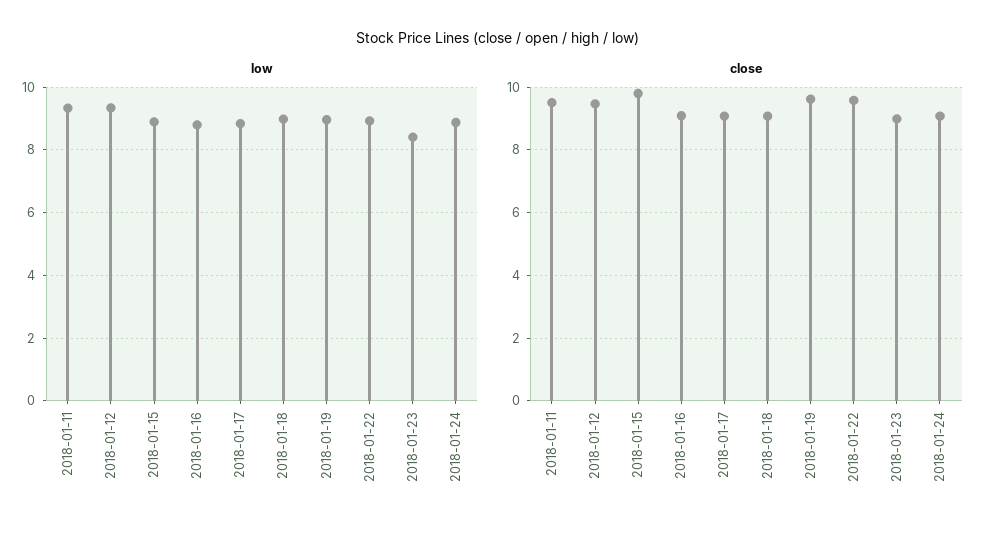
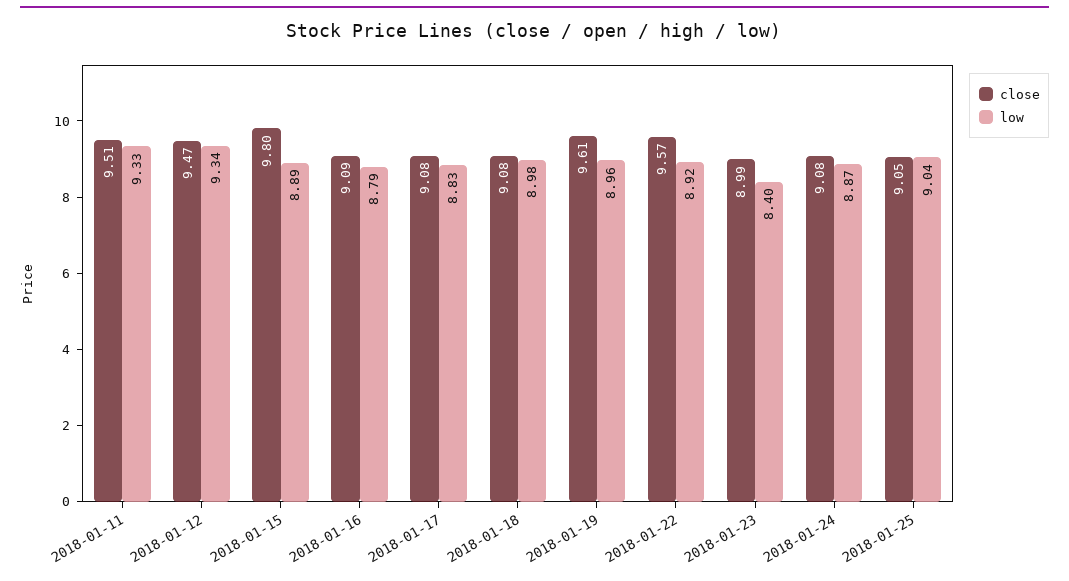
close, 2018-01-25: none -> 9.05
low, 2018-01-25: none -> 9.04

